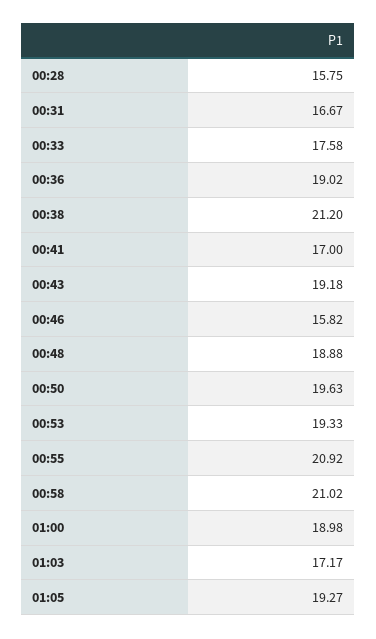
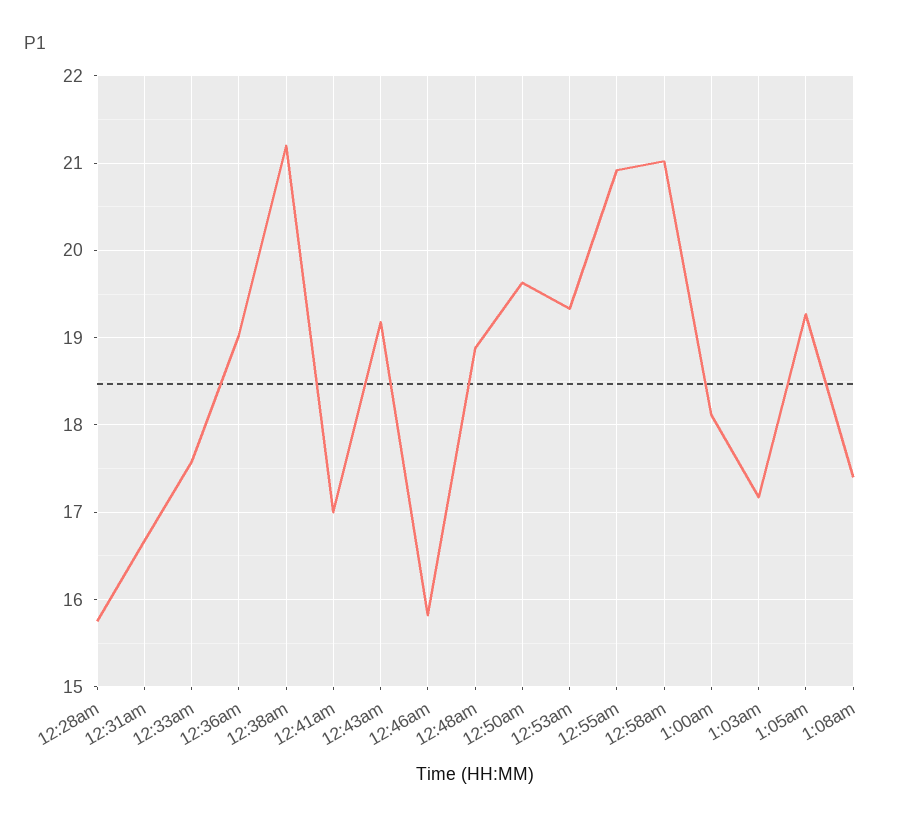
01:00: 18.98 -> 18.1
1:08am: none -> 17.4

